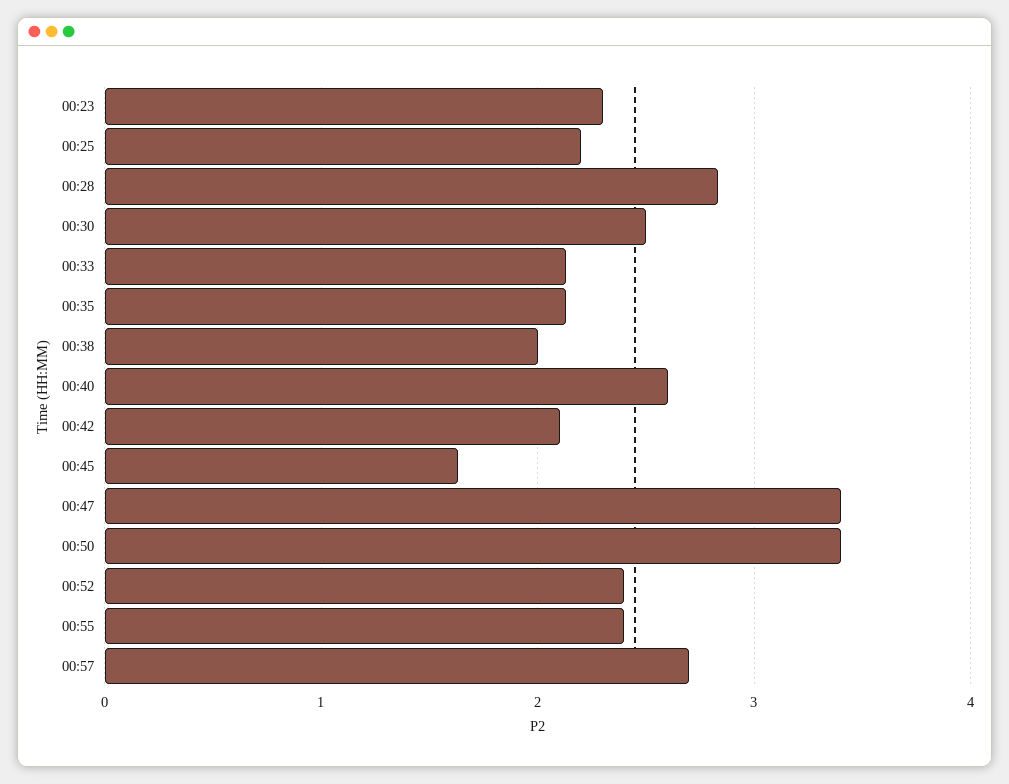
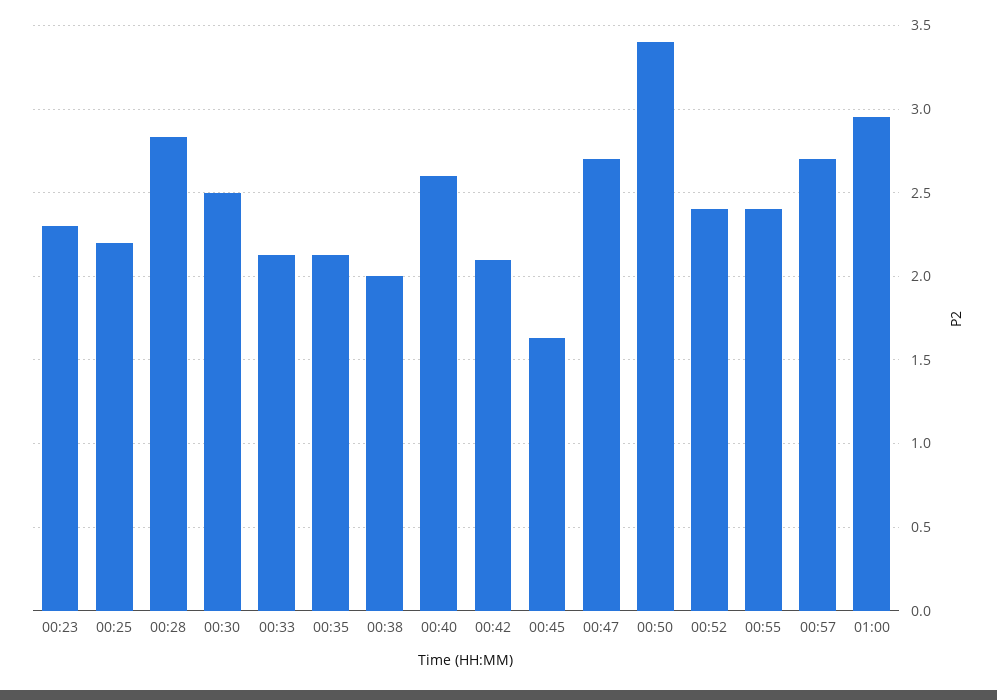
00:47: 3.4 -> 2.7
01:00: none -> 2.95

